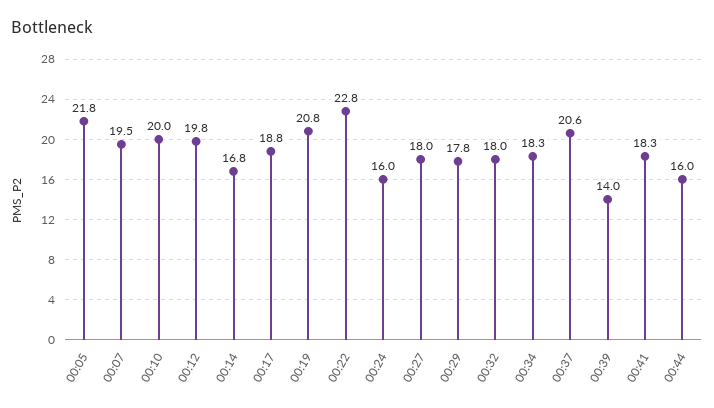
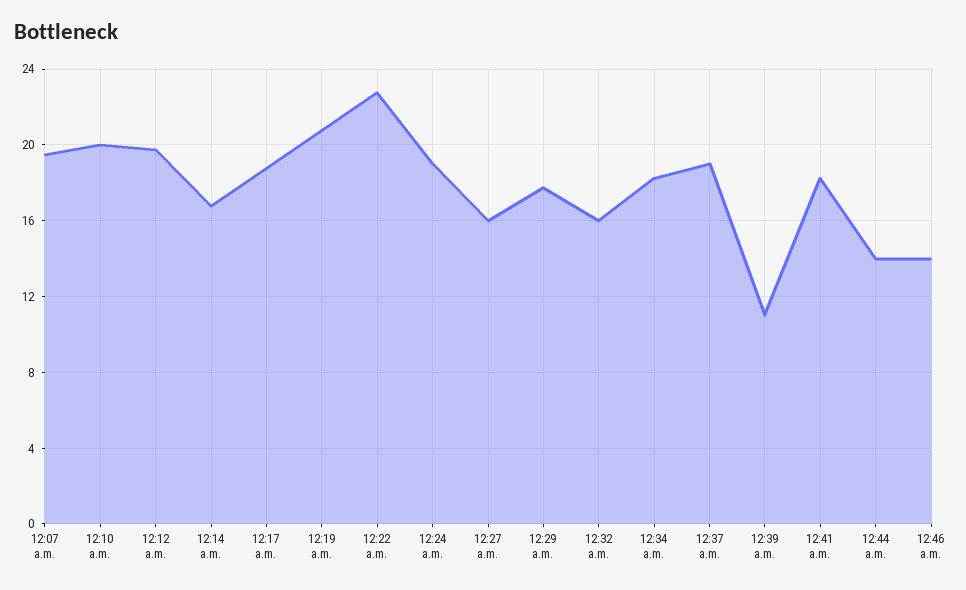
00:05: 21.8 -> none
00:24: 16 -> 19
00:27: 18 -> 16
00:32: 18 -> 16
00:37: 20.6 -> 19
00:39: 14 -> 11
00:44: 16 -> 14
12:46 a.m.: none -> 14

